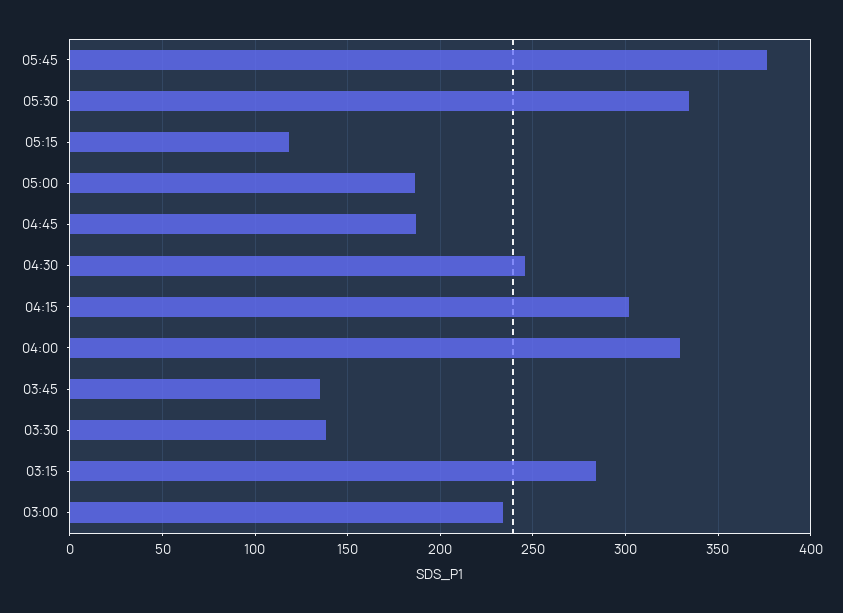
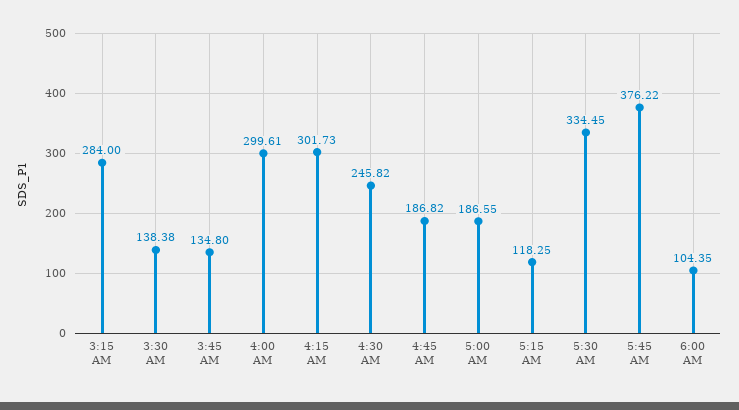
04:00: 330 -> 299.61
03:00: 235 -> none
6:00 AM: none -> 104.35

